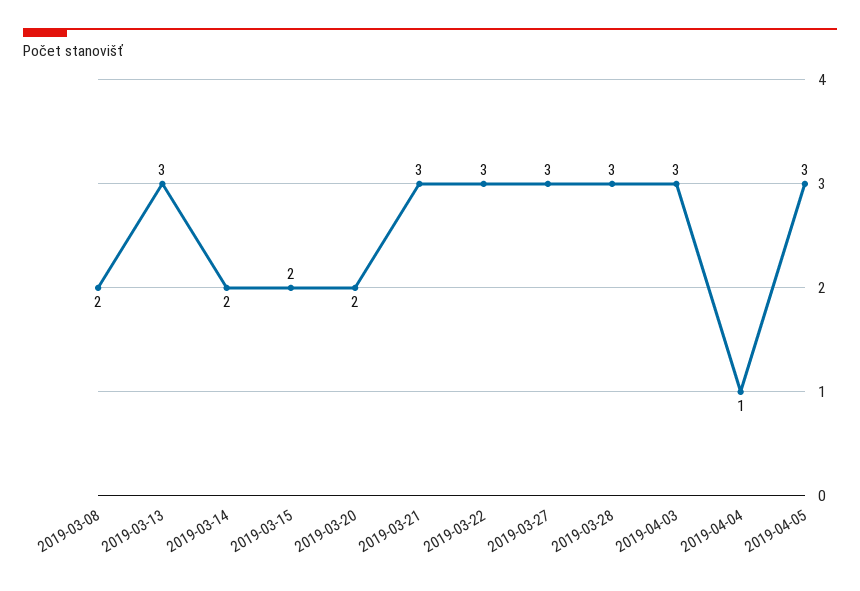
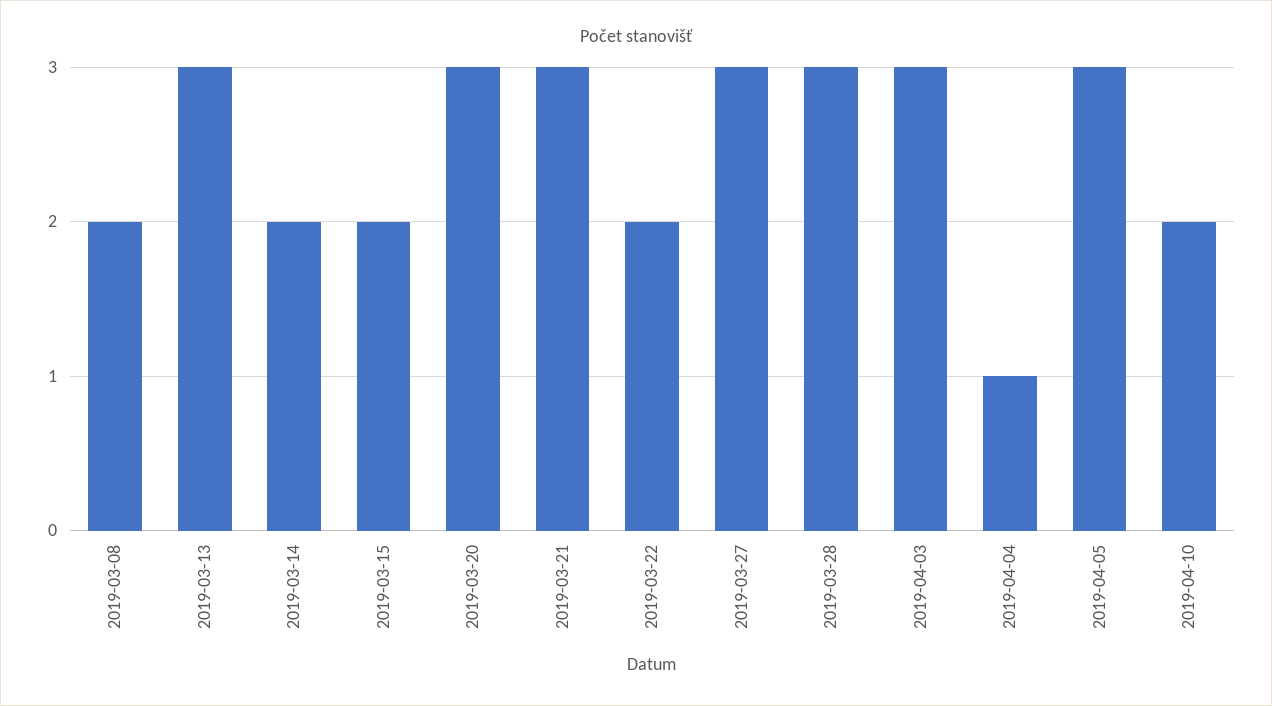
2019-03-20: 2 -> 3
2019-03-22: 3 -> 2
2019-04-10: none -> 2

